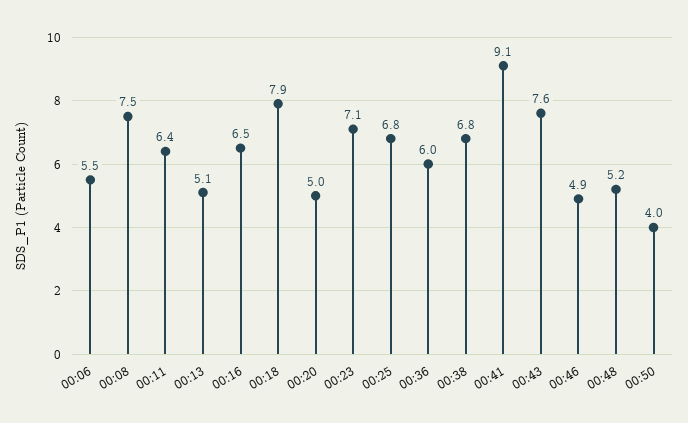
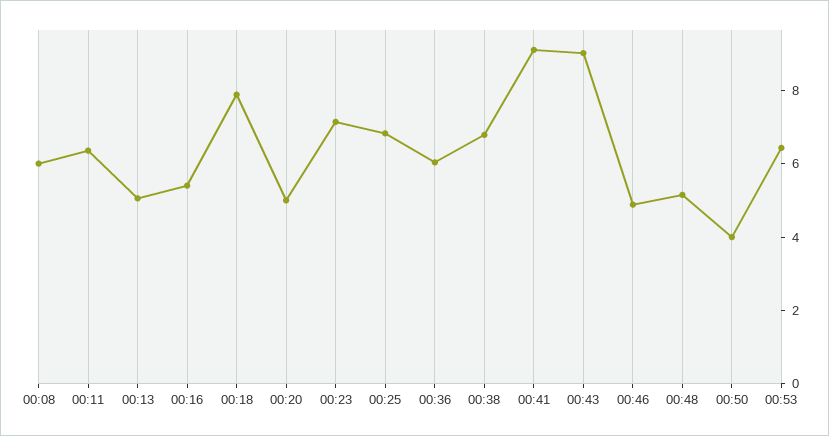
00:06: 5.5 -> none
00:08: 7.5 -> 6
00:16: 6.5 -> 5.5
00:43: 7.6 -> 9
00:53: none -> 6.5

